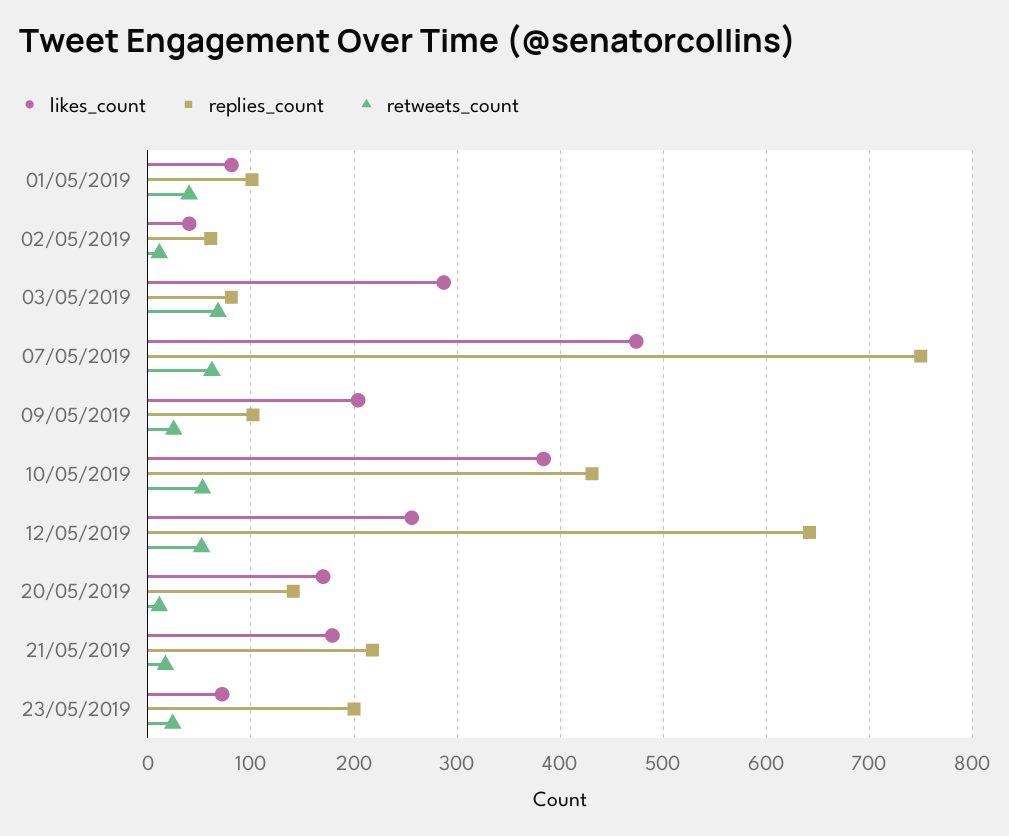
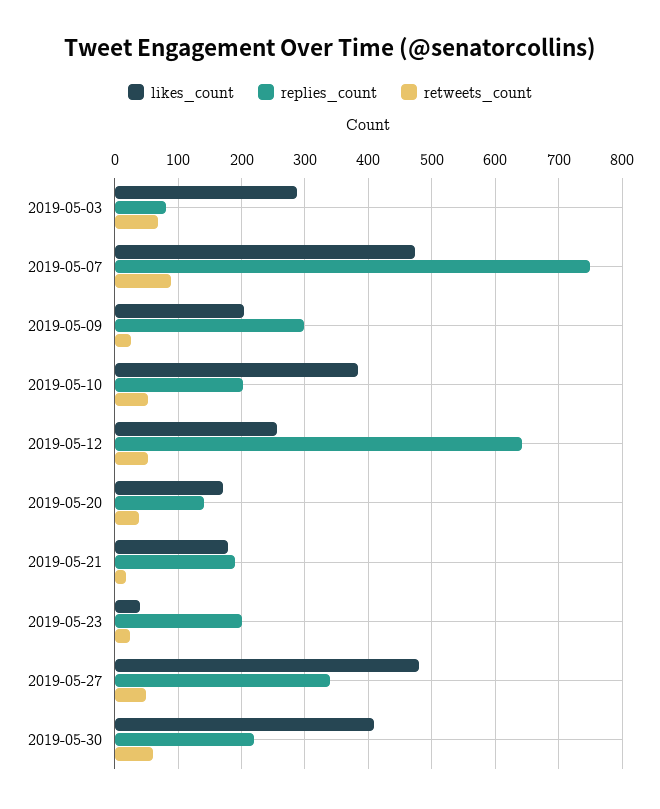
likes_count, 01/05/2019: 80 -> none
replies_count, 01/05/2019: 100 -> none
retweets_count, 01/05/2019: 40 -> none
likes_count, 02/05/2019: 40 -> none
replies_count, 02/05/2019: 60 -> none
retweets_count, 02/05/2019: 10 -> none
retweets_count, 07/05/2019: 60 -> 90
replies_count, 09/05/2019: 100 -> 300
replies_count, 10/05/2019: 430 -> 200
retweets_count, 20/05/2019: 10 -> 40
replies_count, 21/05/2019: 220 -> 190
likes_count, 23/05/2019: 70 -> 40
likes_count, 2019-05-27: none -> 480
replies_count, 2019-05-27: none -> 340
retweets_count, 2019-05-27: none -> 50
likes_count, 2019-05-30: none -> 410
replies_count, 2019-05-30: none -> 220
retweets_count, 2019-05-30: none -> 60

